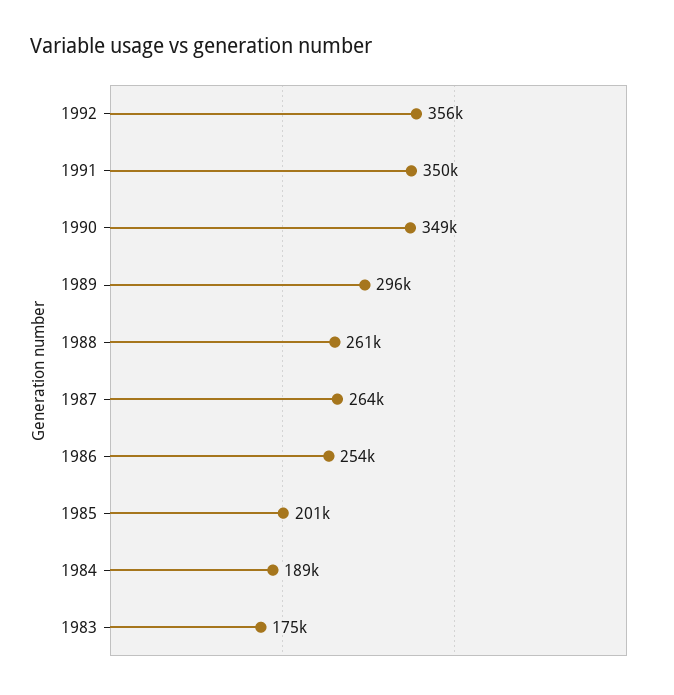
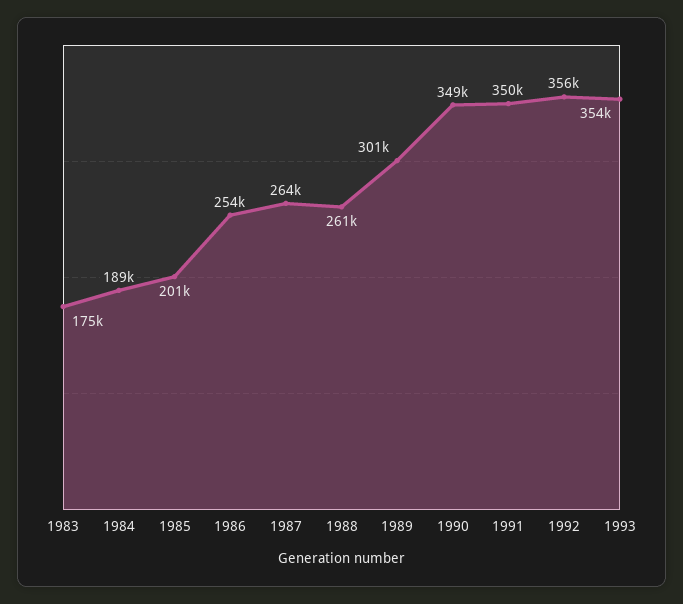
1989: 296000 -> 301000
1993: none -> 354000

